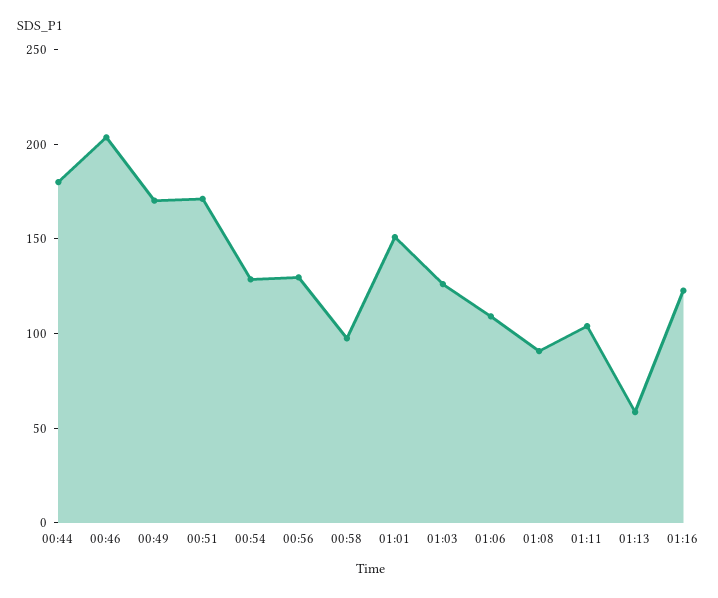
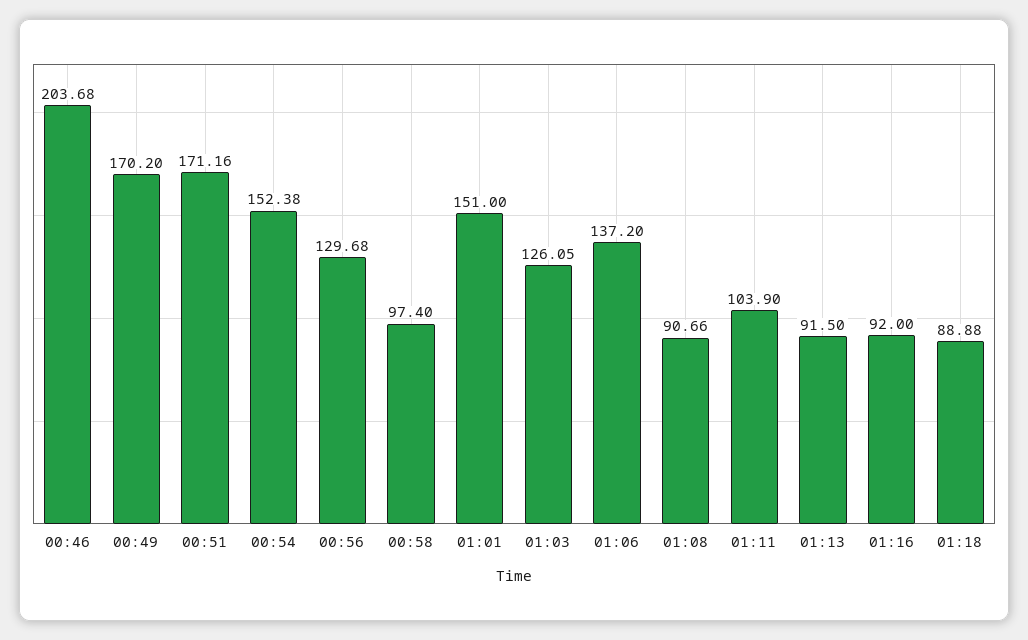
00:44: 180 -> none
00:54: 130 -> 152.38
01:06: 110 -> 137.2
01:13: 60 -> 91.5
01:16: 120 -> 92
01:18: none -> 88.88

